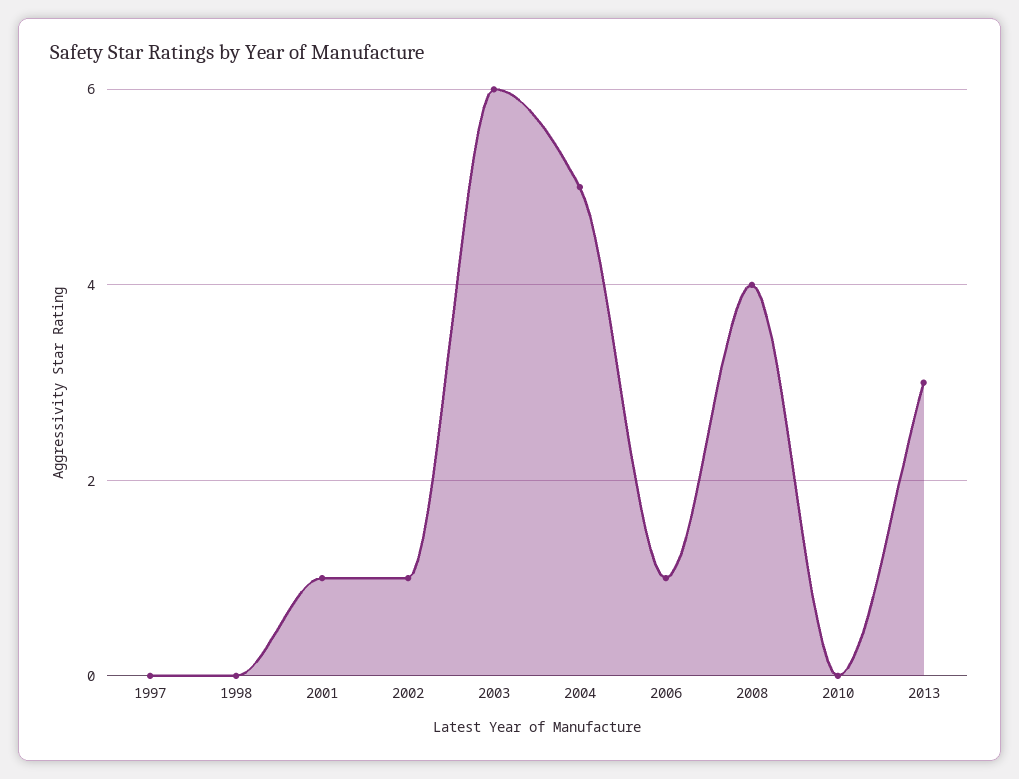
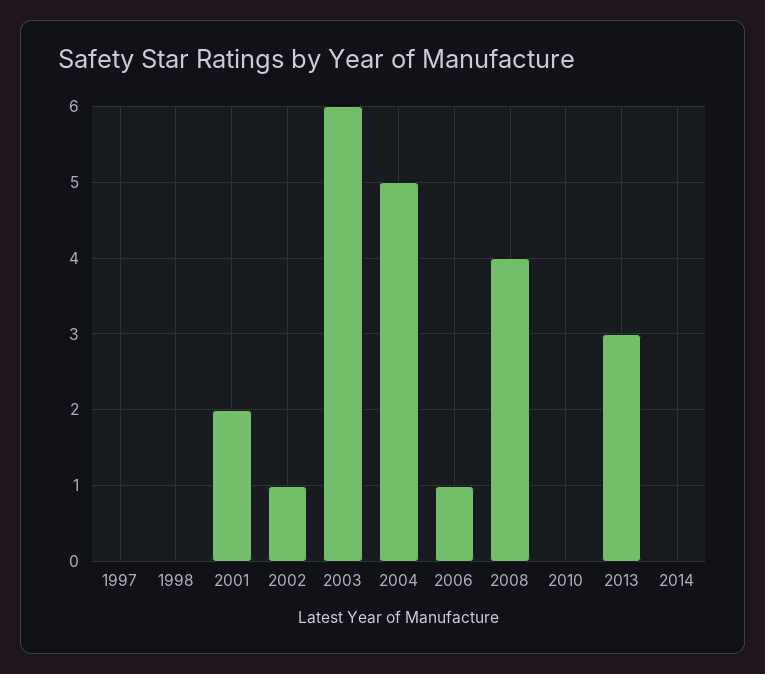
2001: 1 -> 2
2014: none -> 0

